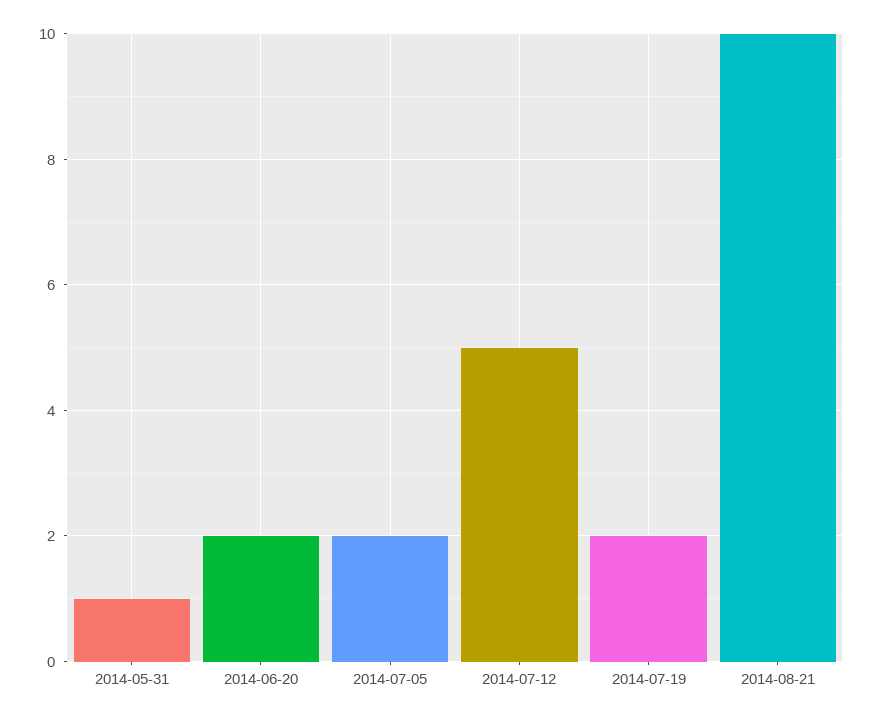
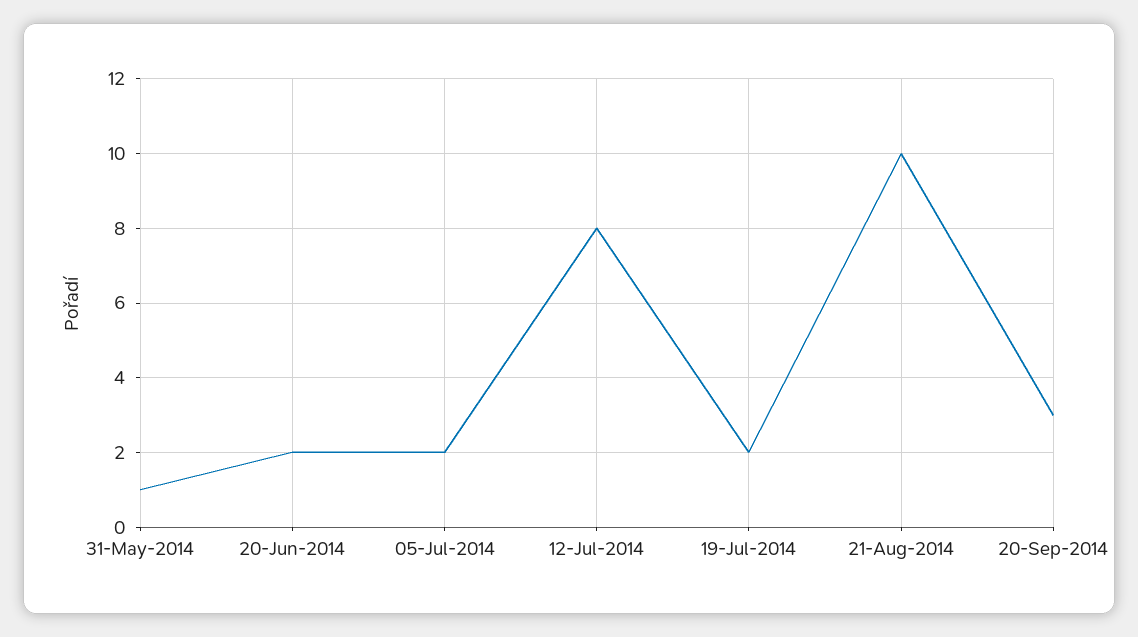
2014-07-12: 5 -> 8
20-Sep-2014: none -> 3

